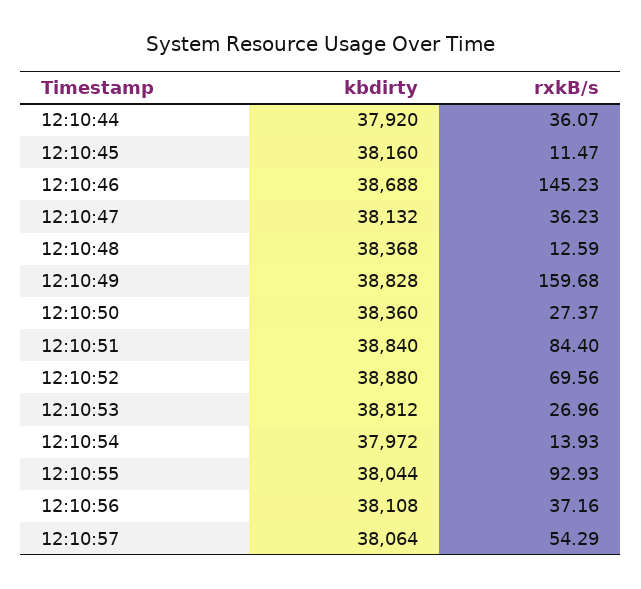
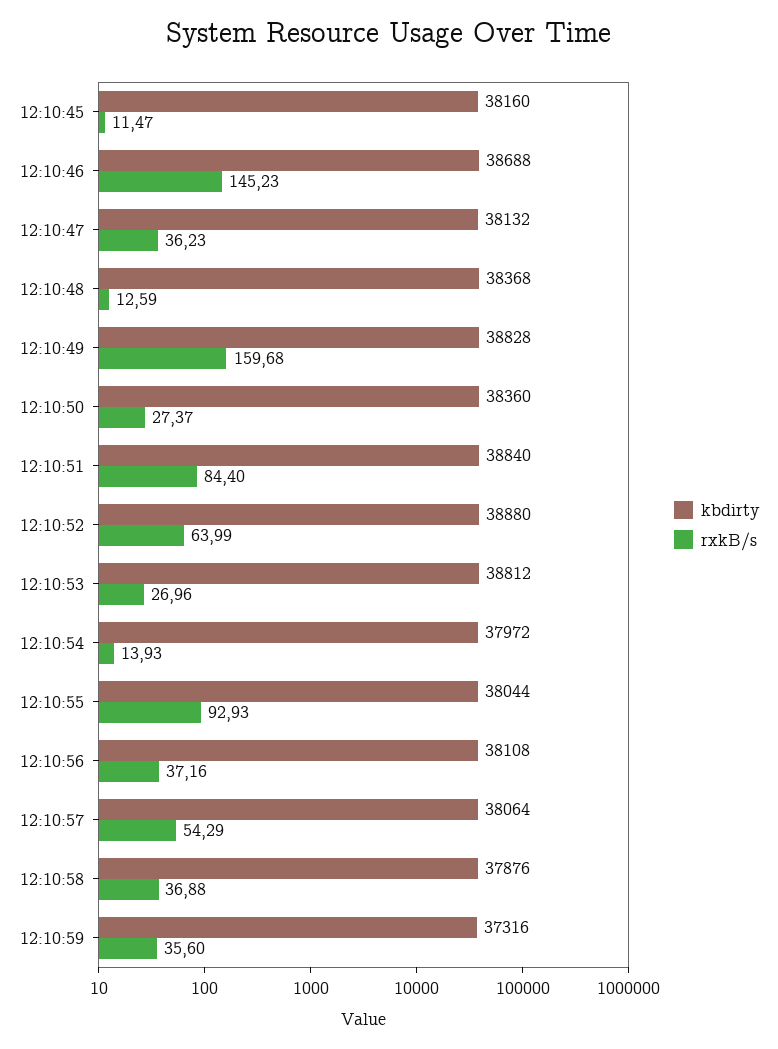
kbdirty, 12:10:44: 37920 -> none
rxkB/s, 12:10:44: 36.07 -> none
rxkB/s, 12:10:52: 69.56 -> 63.99
kbdirty, 12:10:58: none -> 37876
rxkB/s, 12:10:58: none -> 36.88
kbdirty, 12:10:59: none -> 37316
rxkB/s, 12:10:59: none -> 35.6

